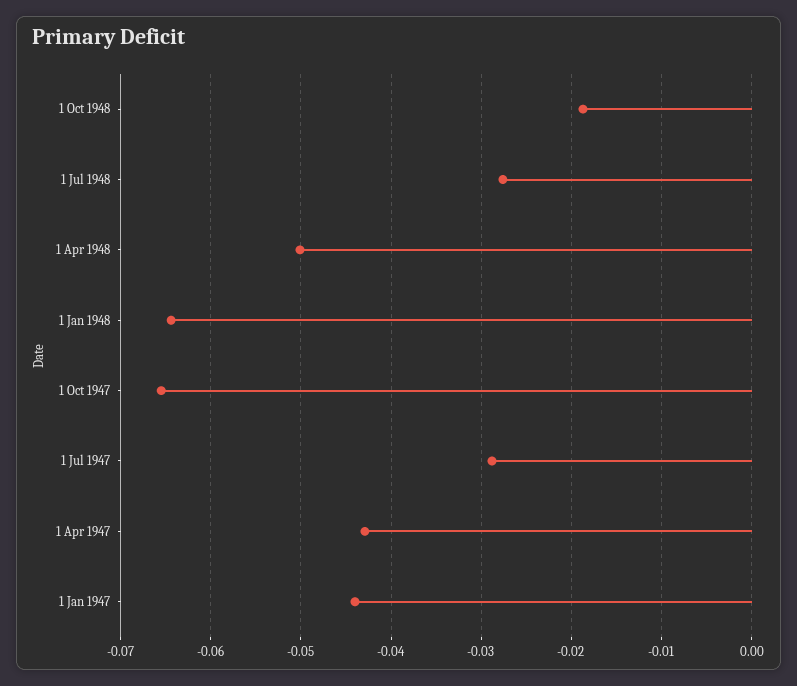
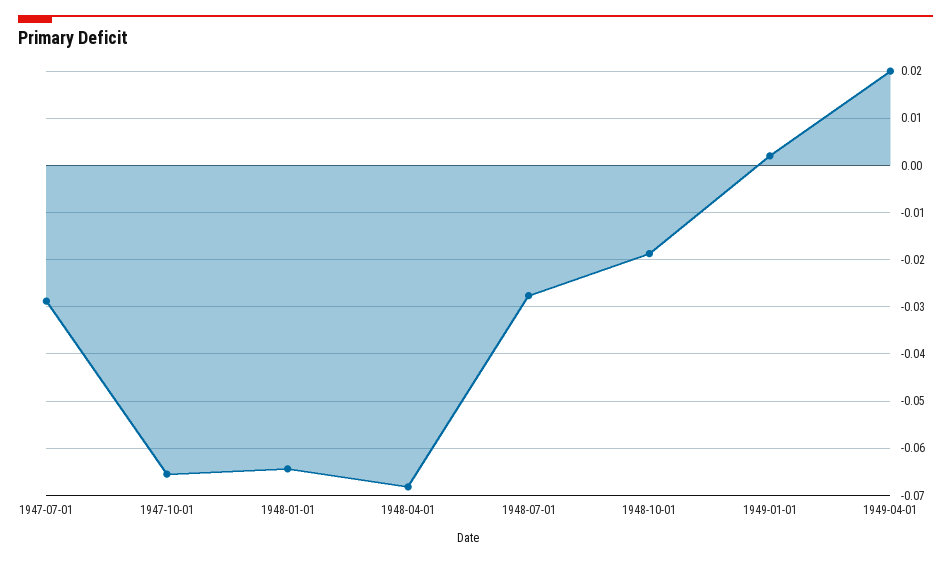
1 Apr 1948: -0.05 -> -0.068
1 Apr 1947: -0.043 -> none
1 Jan 1947: -0.044 -> none
1949-01-01: none -> 0.002
1949-04-01: none -> 0.02

